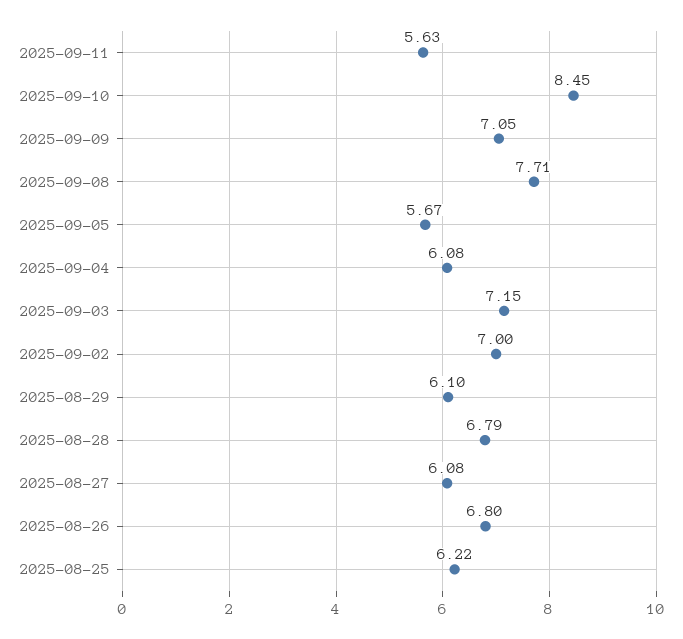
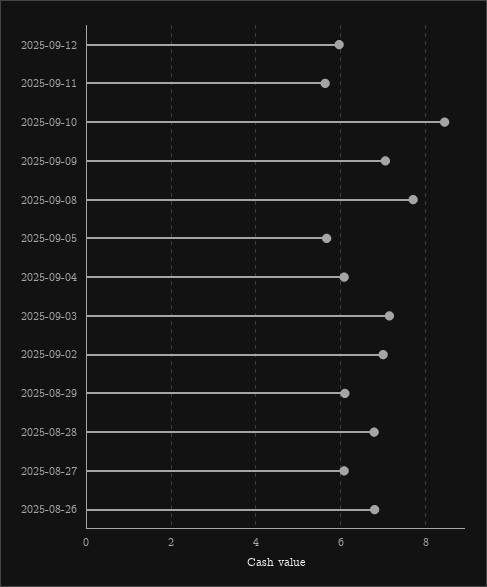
2025-08-25: 6.22 -> none
2025-09-12: none -> 6

